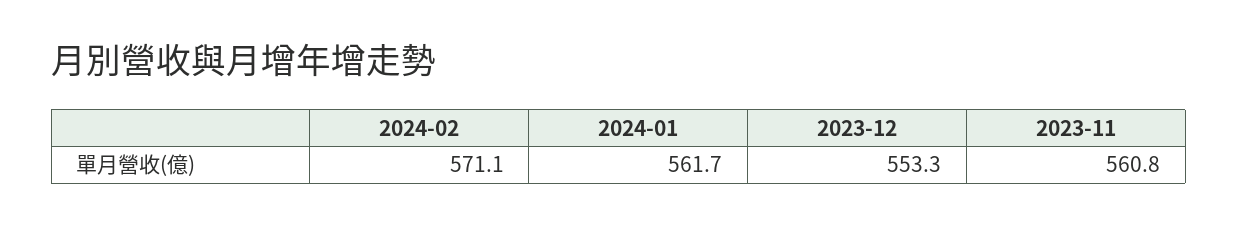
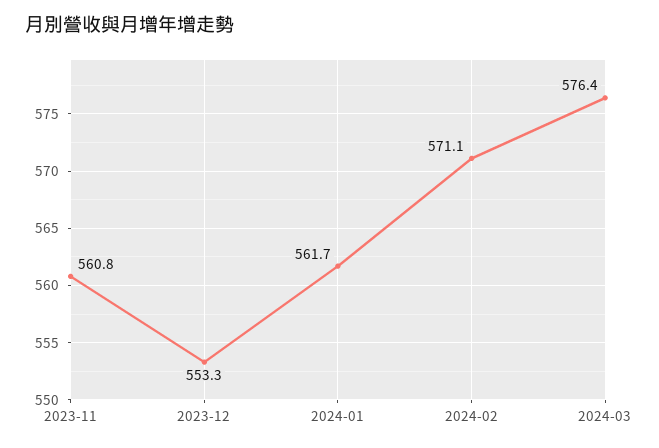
2024-03: none -> 576.4

